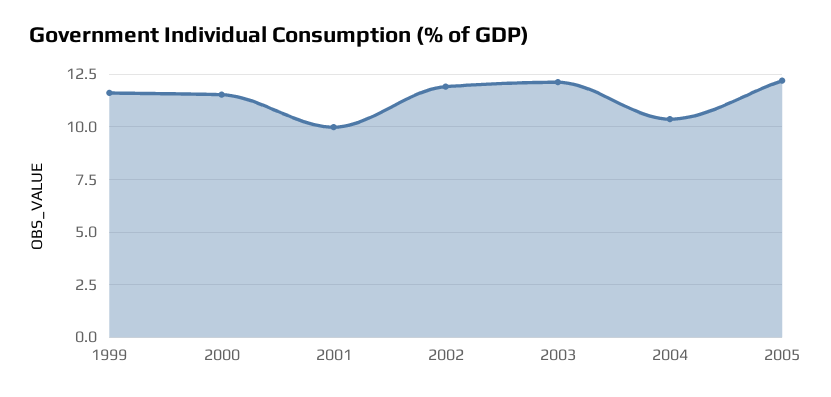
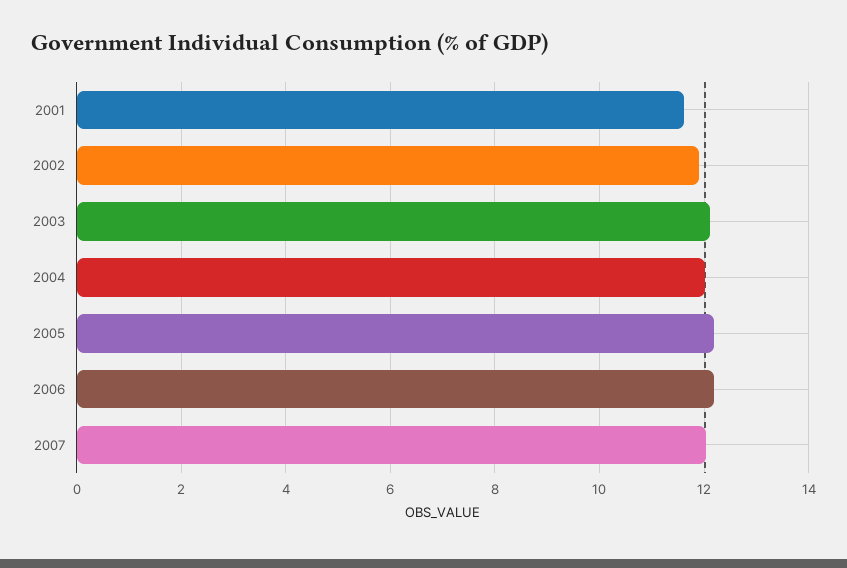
1999: 11.5 -> none
2000: 11.5 -> none
2001: 10 -> 11.6
2004: 10.5 -> 12
2006: none -> 12.2
2007: none -> 12

